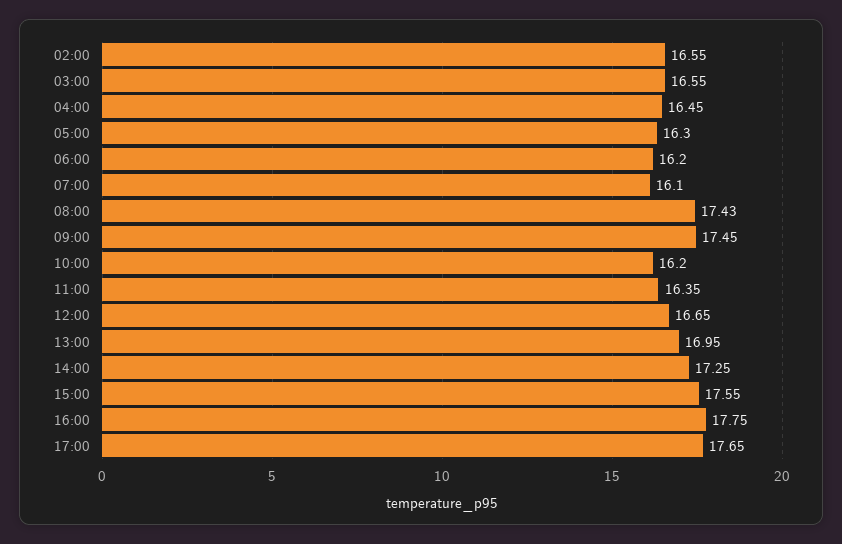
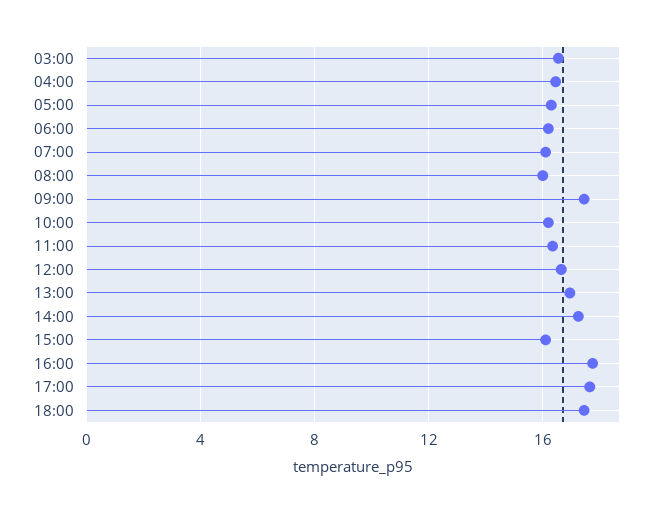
02:00: 16.55 -> none
08:00: 17.43 -> 16
15:00: 17.55 -> 16
18:00: none -> 17.5

